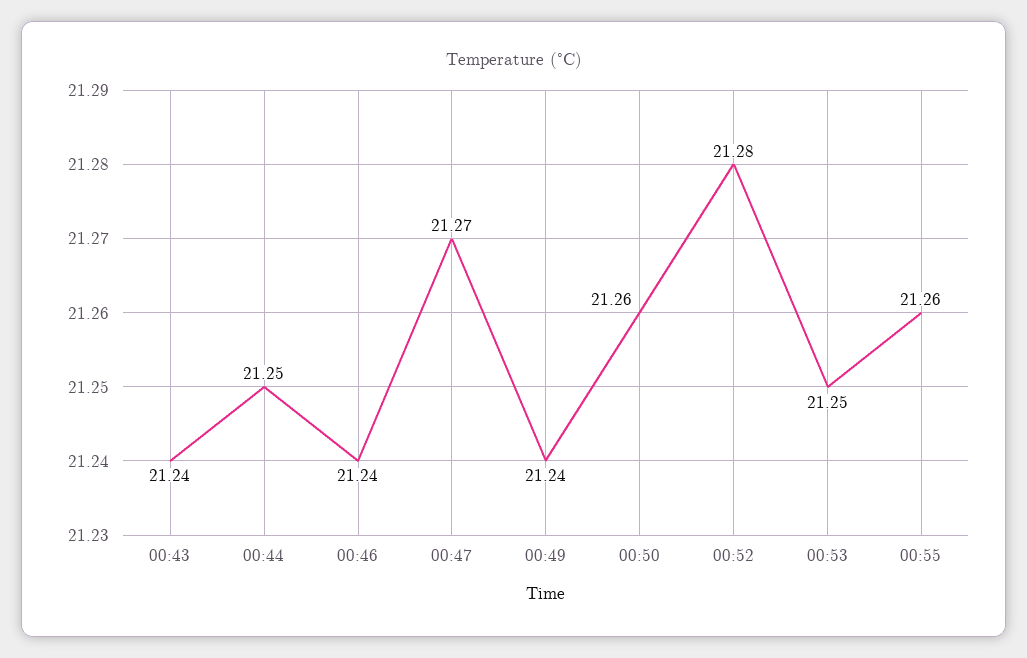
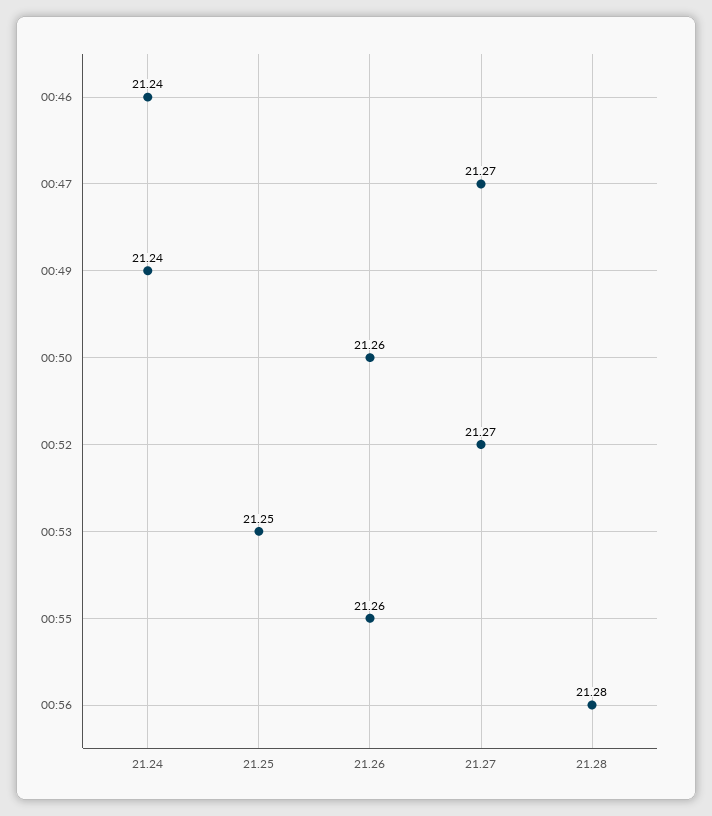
00:43: 21.24 -> none
00:44: 21.25 -> none
00:52: 21.28 -> 21.27
00:56: none -> 21.28

